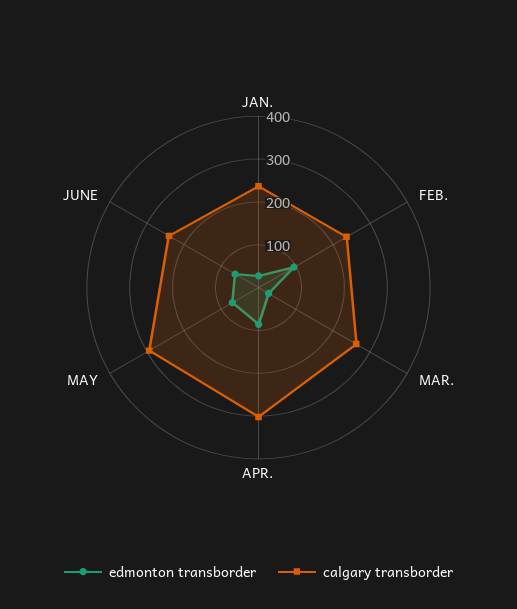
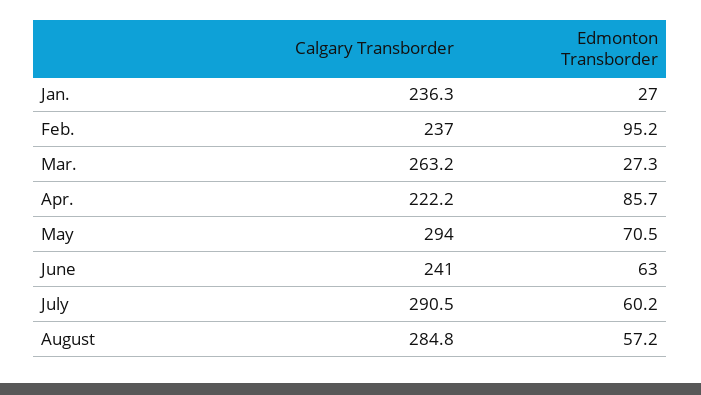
calgary transborder, APR.: 300 -> 222.2
calgary transborder, July: none -> 290.5
edmonton transborder, July: none -> 60.2
calgary transborder, August: none -> 284.8
edmonton transborder, August: none -> 57.2

